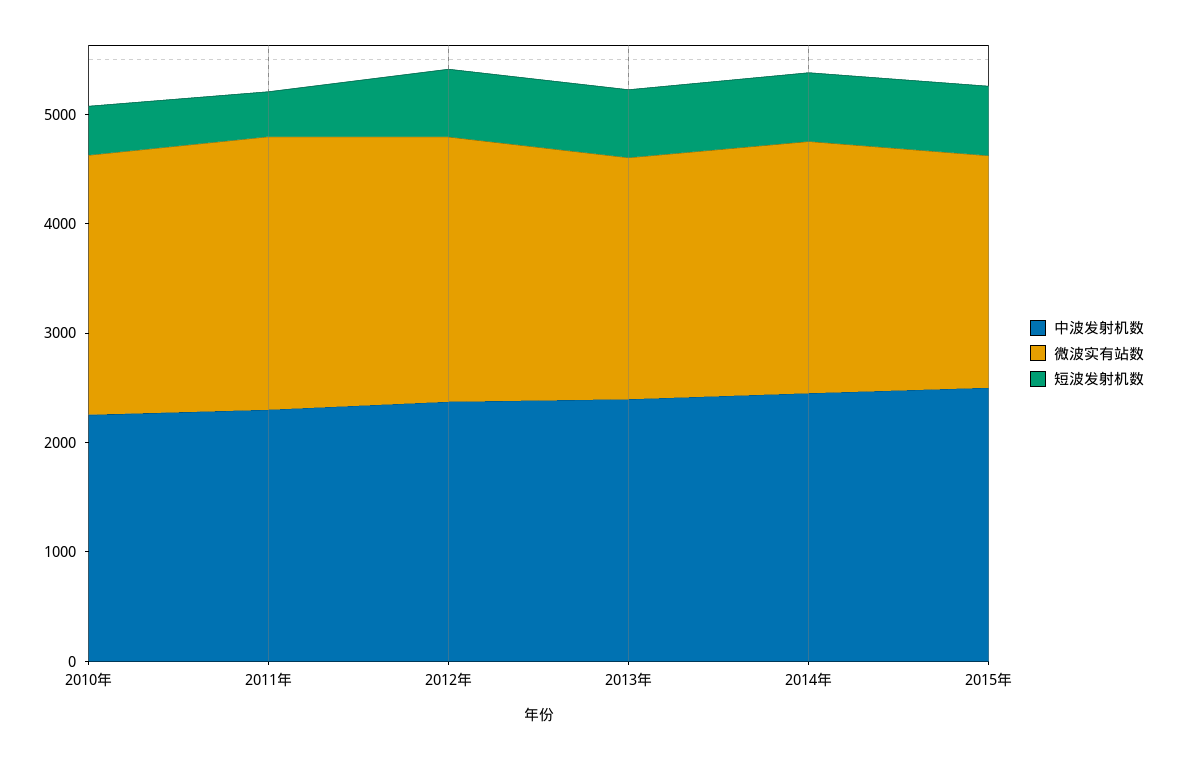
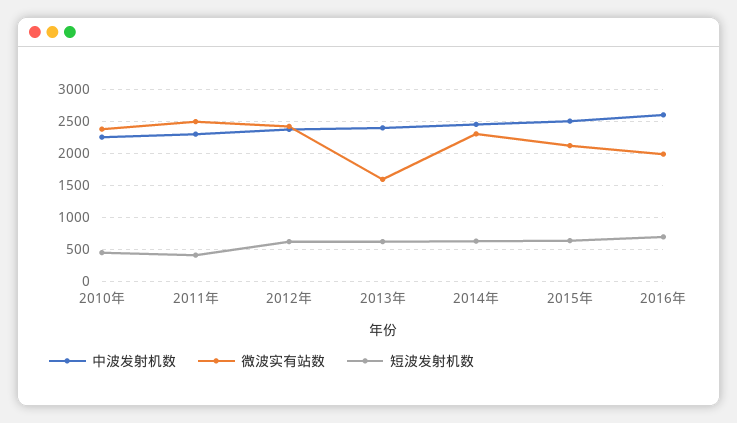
微波实有站数, 2013年: 2200 -> 1600
中波发射机数, 2016年: none -> 2600
微波实有站数, 2016年: none -> 2000
短波发射机数, 2016年: none -> 700

